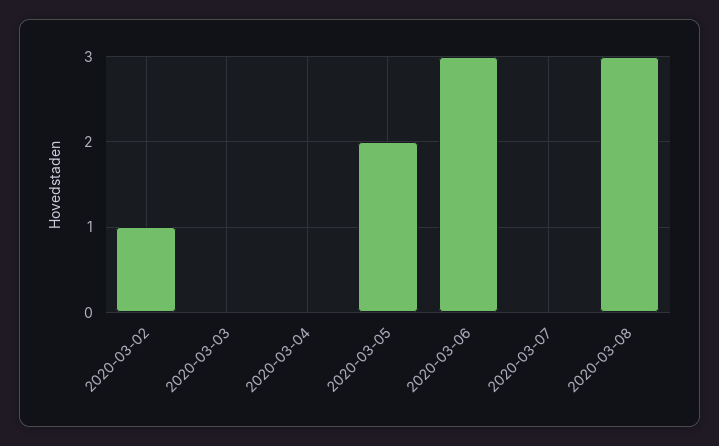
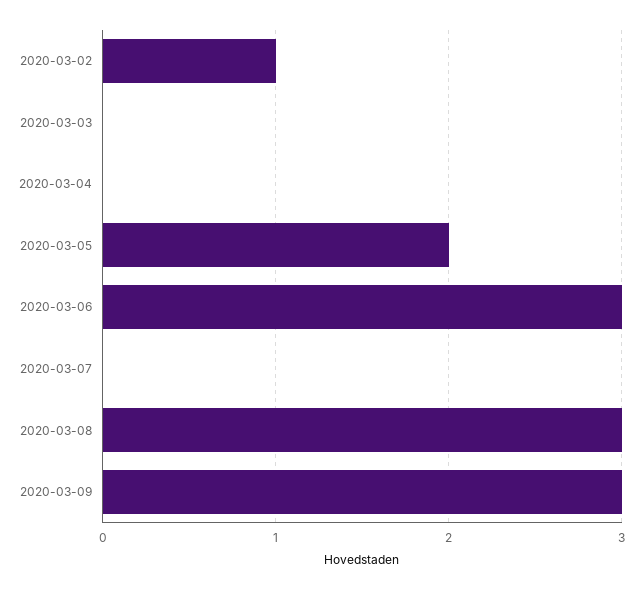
2020-03-09: none -> 3

